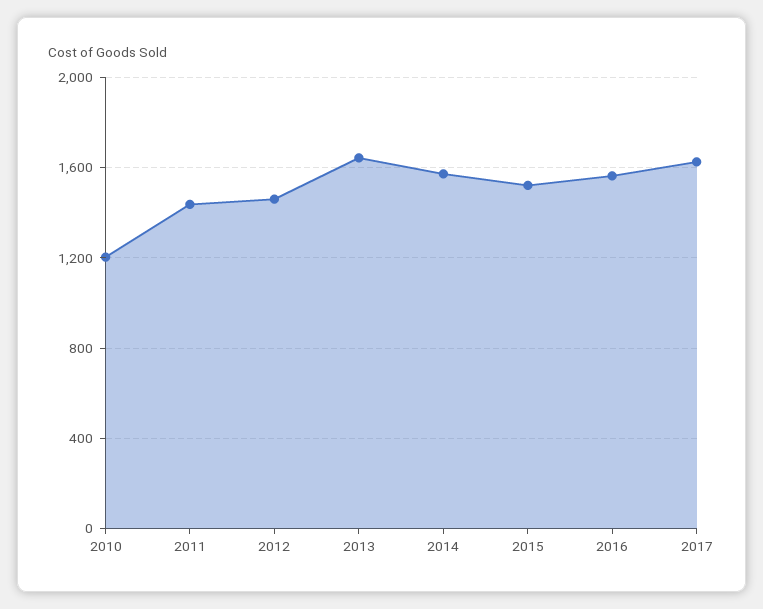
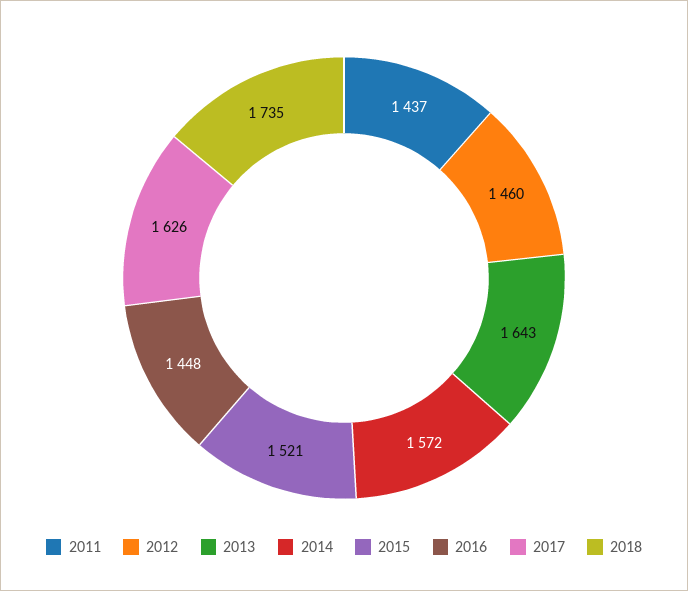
2010: 1200 -> none
2016: 1550 -> 1448
2018: none -> 1735

